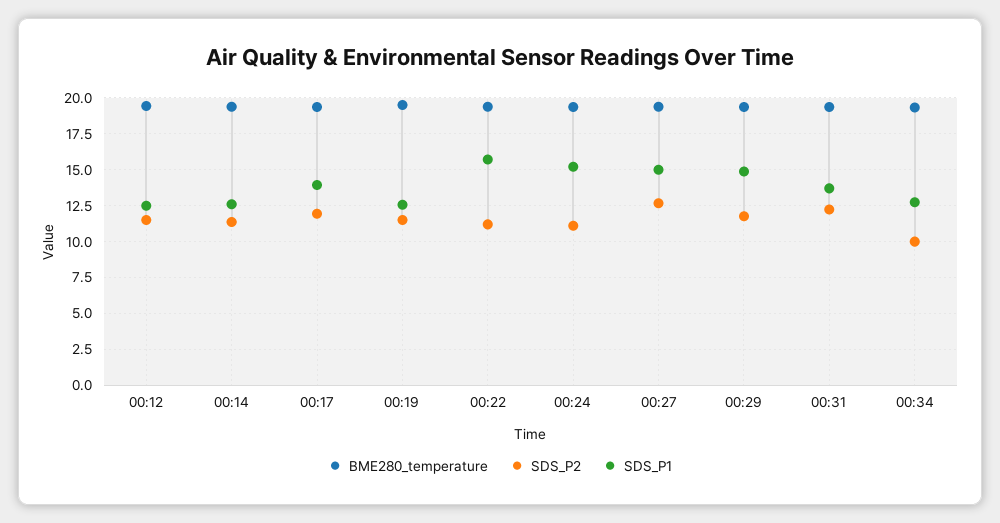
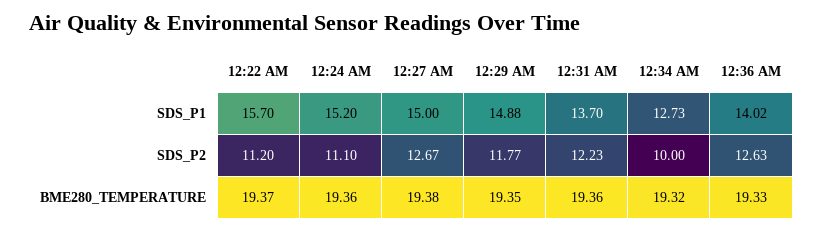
BME280_temperature, 00:12: 19.5 -> none
SDS_P2, 00:12: 11.5 -> none
SDS_P1, 00:12: 12.5 -> none
BME280_temperature, 00:14: 19.5 -> none
SDS_P2, 00:14: 11.5 -> none
SDS_P1, 00:14: 12.5 -> none
BME280_temperature, 00:17: 19.5 -> none
SDS_P2, 00:17: 12 -> none
SDS_P1, 00:17: 14 -> none
BME280_temperature, 00:19: 19.5 -> none
SDS_P2, 00:19: 11.5 -> none
SDS_P1, 00:19: 12.5 -> none
SDS_P1, 12:36 AM: none -> 14.02
SDS_P2, 12:36 AM: none -> 12.63
BME280_temperature, 12:36 AM: none -> 19.33

